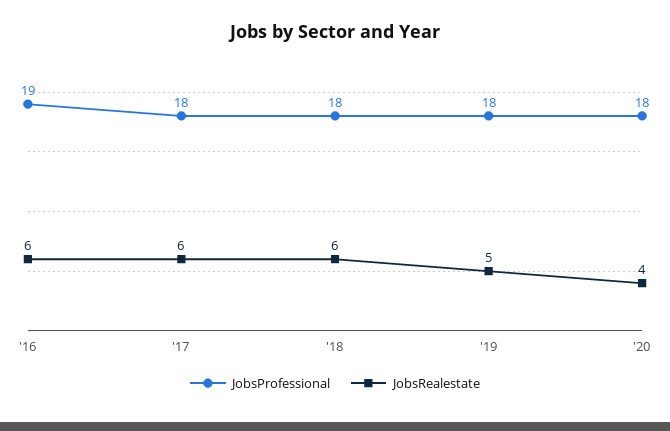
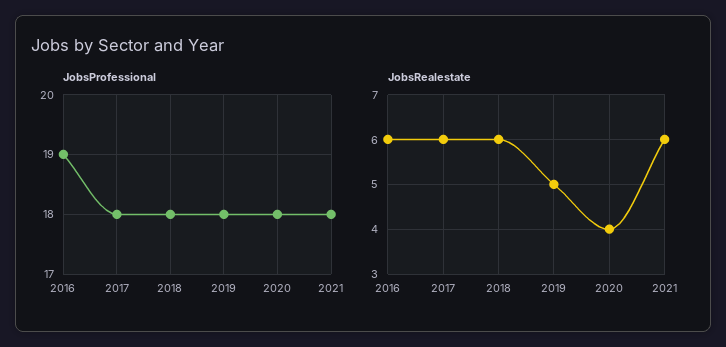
JobsProfessional, 2021: none -> 18
JobsRealestate, 2021: none -> 6

